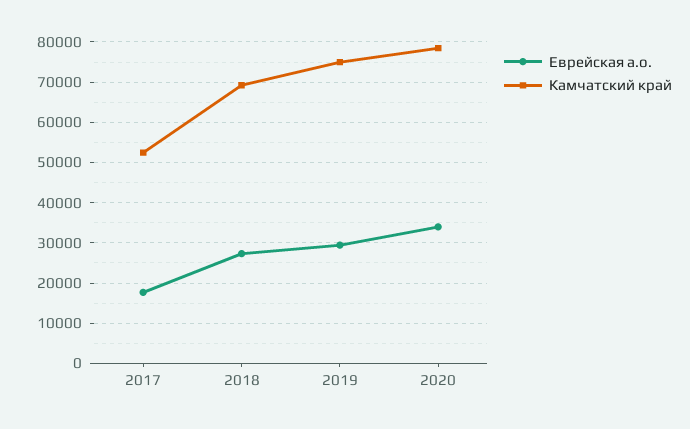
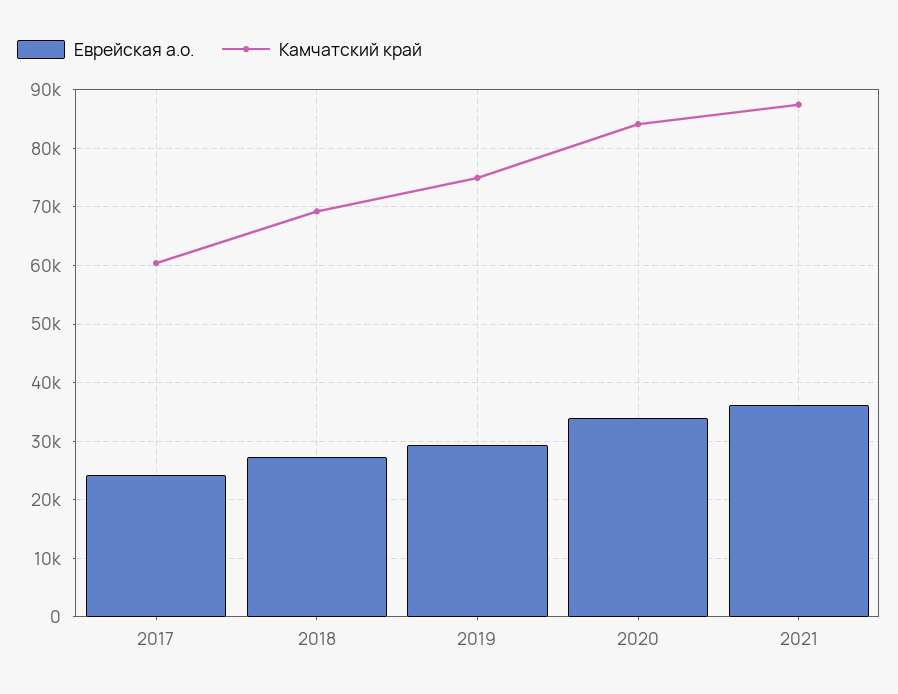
Еврейская а.о., 2017: 18000 -> 24000
Камчатский край, 2017: 52000 -> 60000
Камчатский край, 2020: 78000 -> 84000
Еврейская а.о., 2021: none -> 36000
Камчатский край, 2021: none -> 88000

